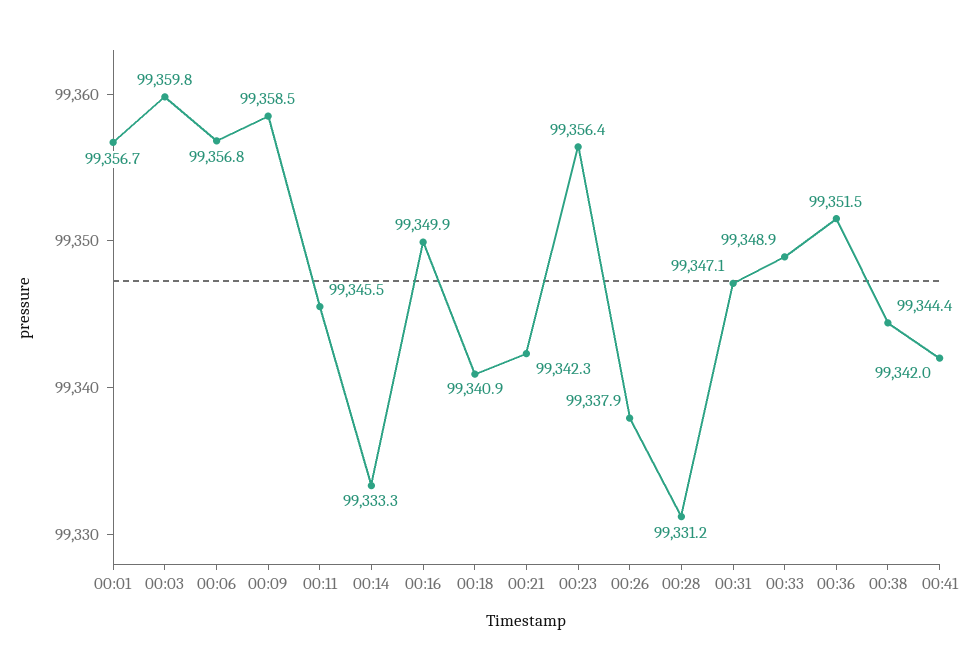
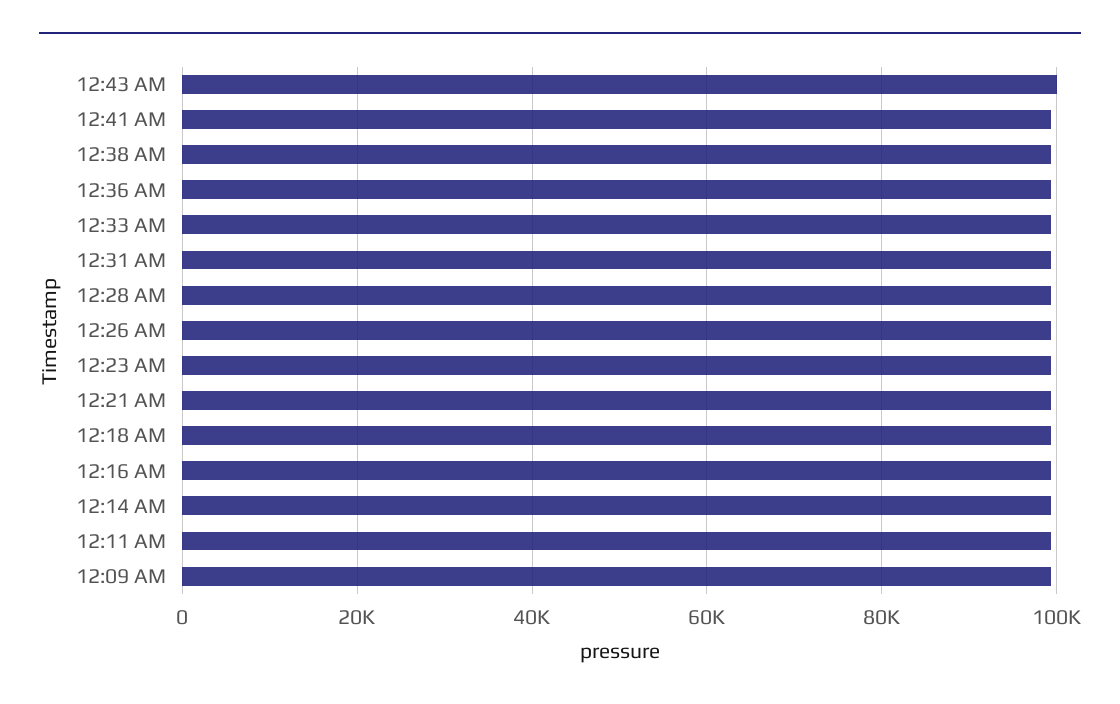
00:01: 99356.7 -> none
00:03: 99359.8 -> none
00:06: 99356.8 -> none
12:43 AM: none -> 100000

